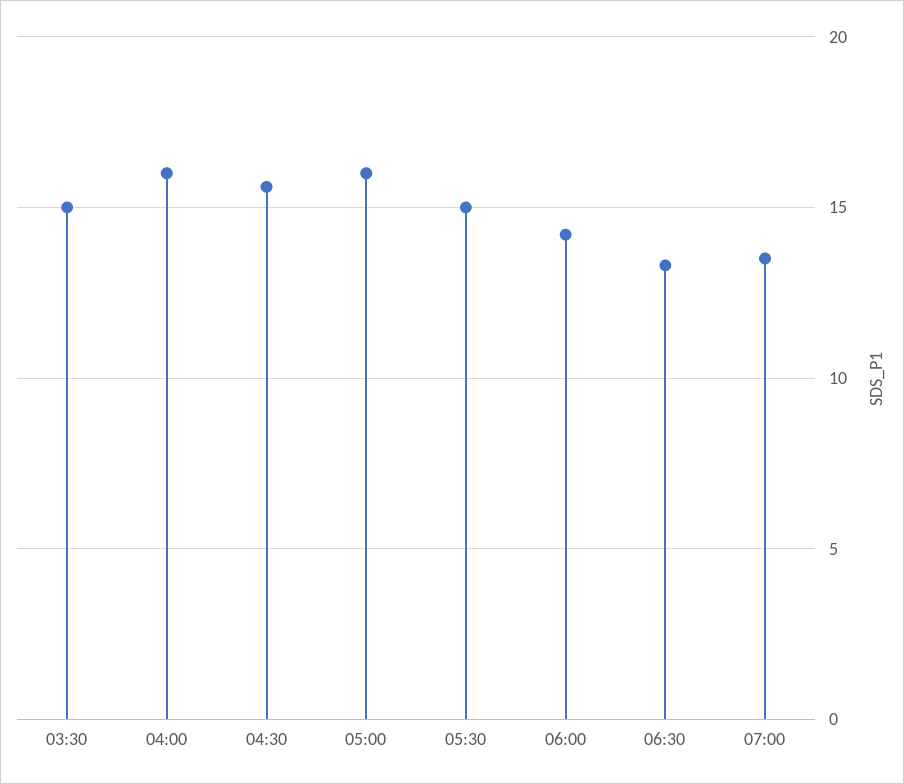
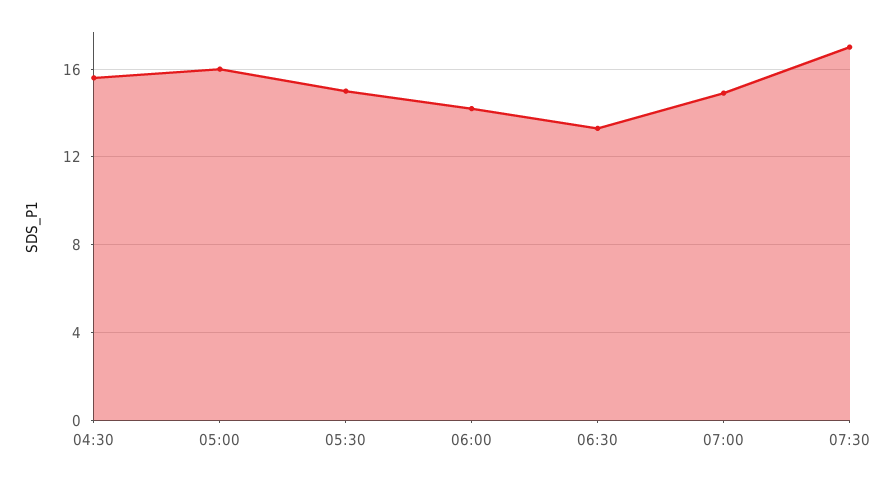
03:30: 15 -> none
04:00: 16 -> none
07:00: 13.5 -> 15
07:30: none -> 17

